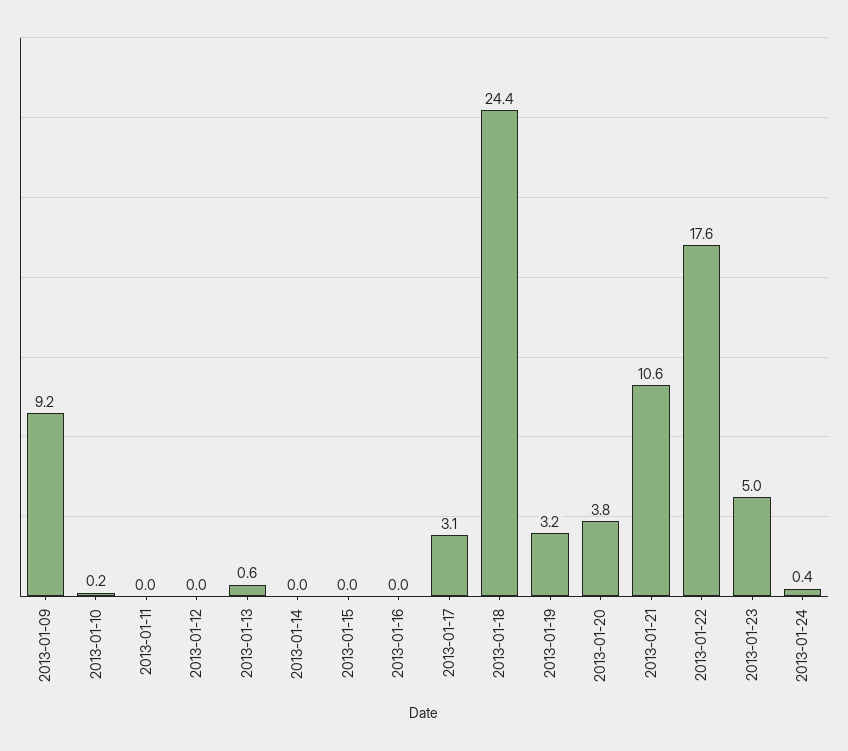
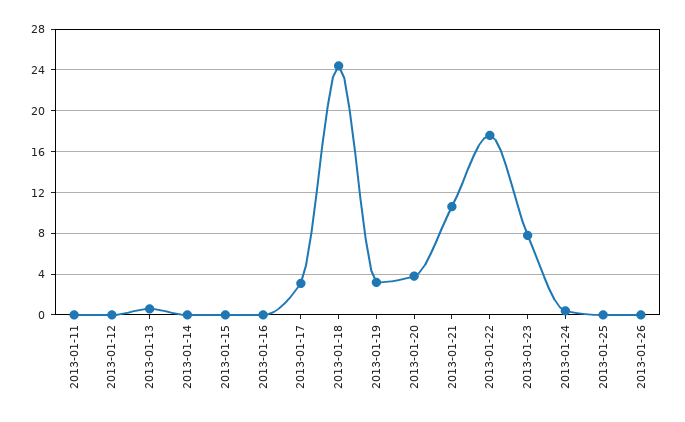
2013-01-09: 9.2 -> none
2013-01-10: 0.2 -> none
2013-01-23: 5 -> 8
2013-01-25: none -> 0
2013-01-26: none -> 0

